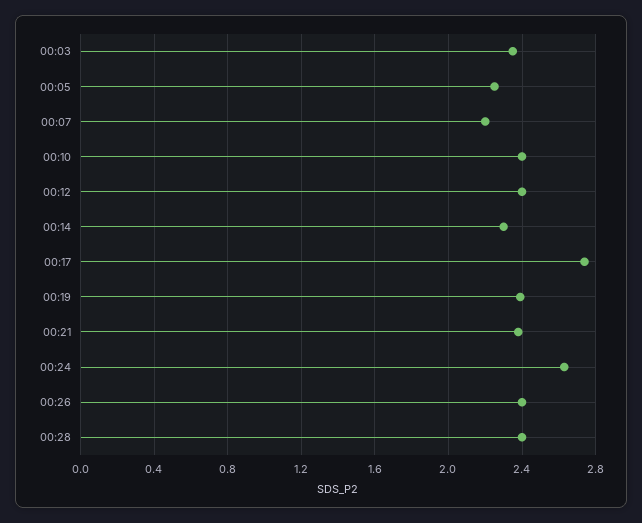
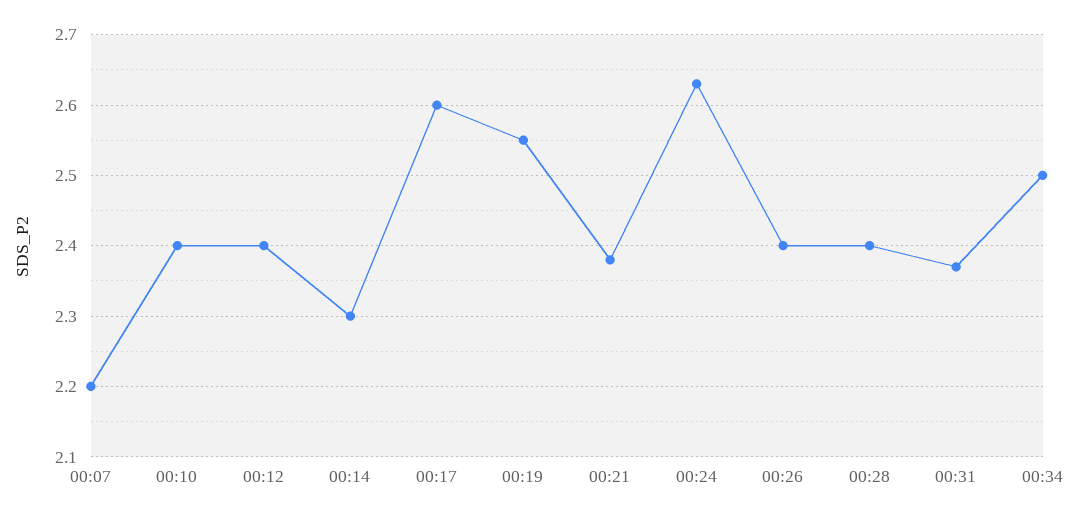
00:03: 2.35 -> none
00:05: 2.25 -> none
00:17: 2.75 -> 2.6
00:19: 2.4 -> 2.55
00:31: none -> 2.37
00:34: none -> 2.5

